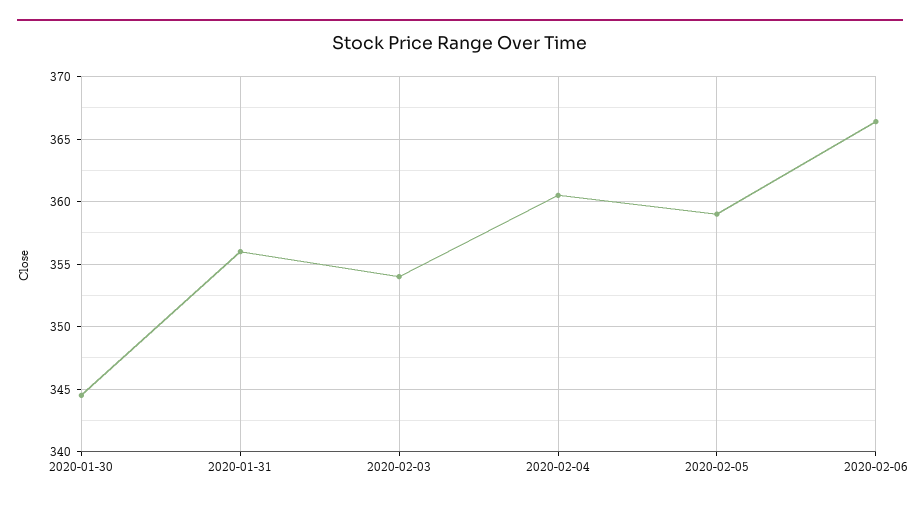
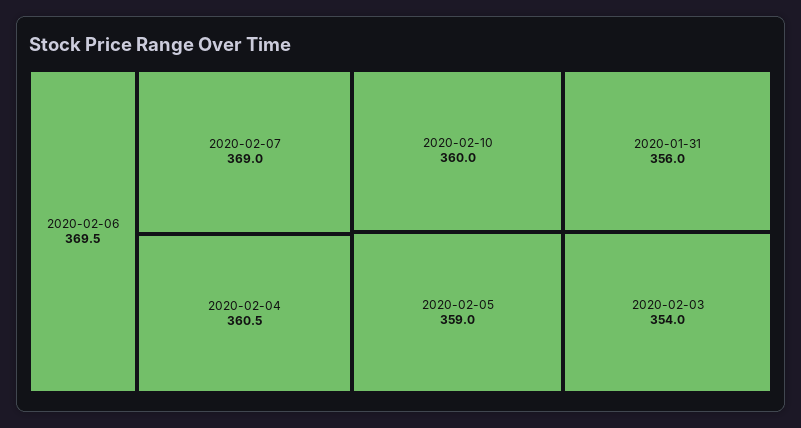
2020-01-30: 344.5 -> none
2020-02-06: 366.5 -> 369.5
2020-02-07: none -> 369
2020-02-10: none -> 360

